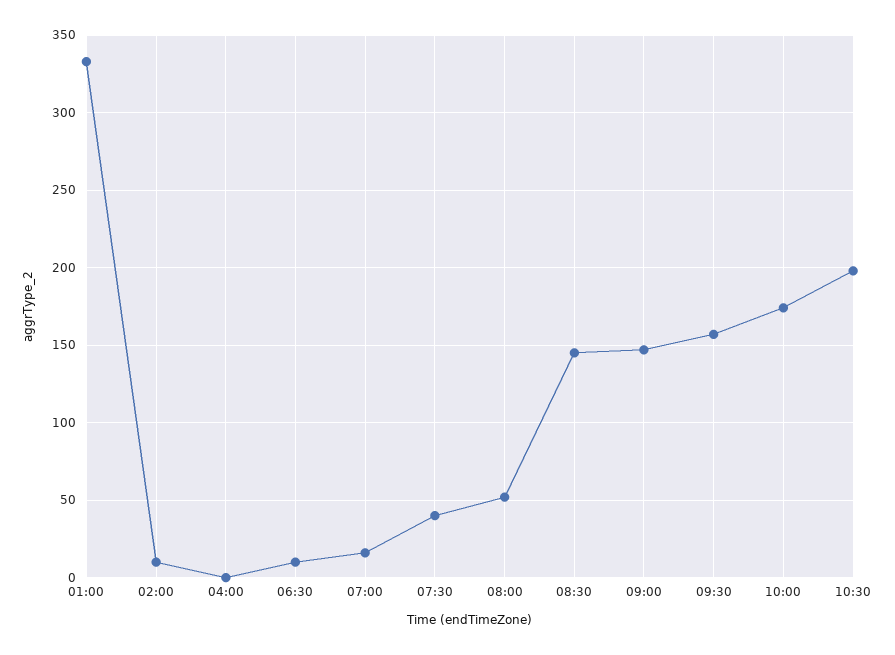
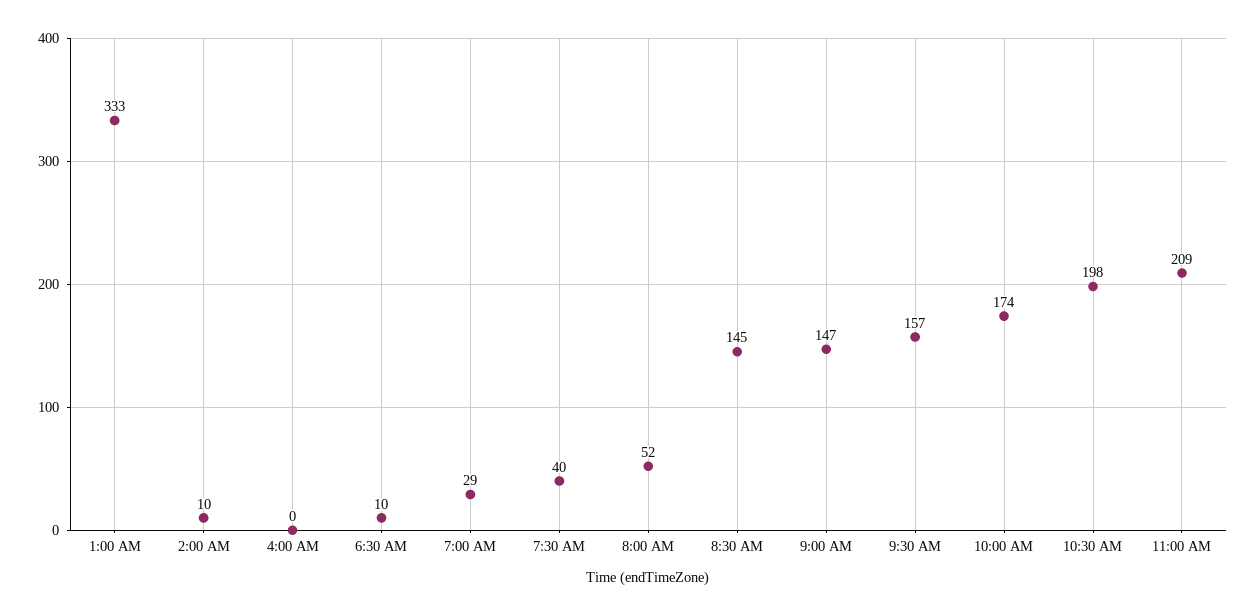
07:00: 15 -> 29
11:00 AM: none -> 209

